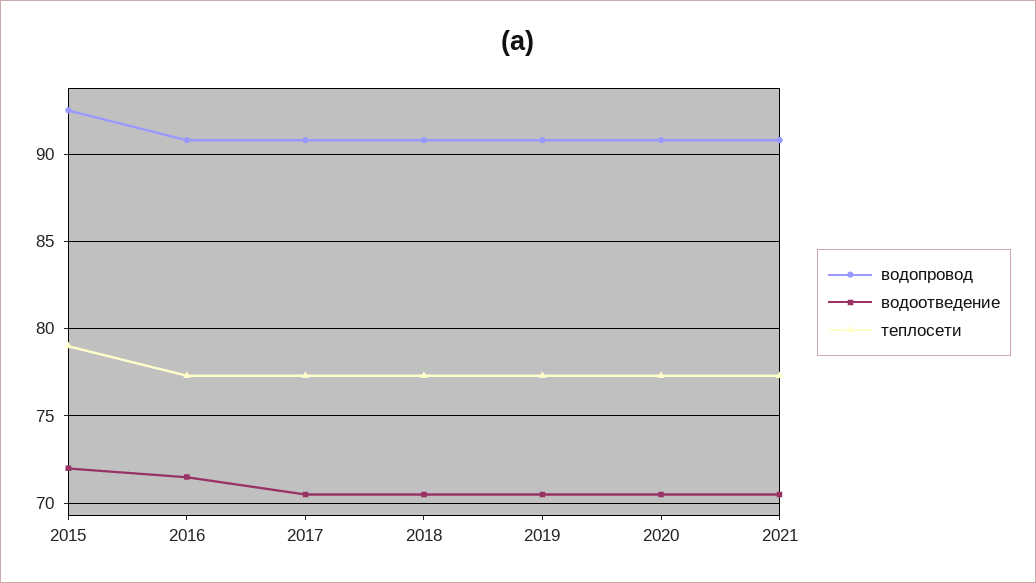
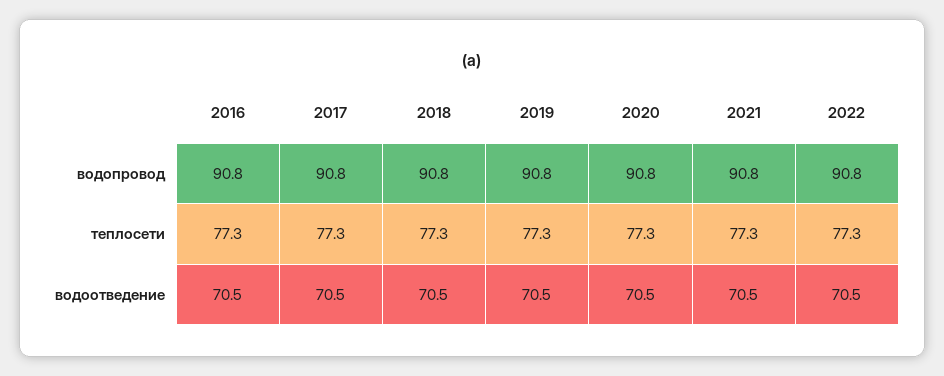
водопровод, 2015: 92.5 -> none
водоотведение, 2015: 72 -> none
теплосети, 2015: 79 -> none
водоотведение, 2016: 71.5 -> 70.5
водопровод, 2022: none -> 90.8
теплосети, 2022: none -> 77.3
водоотведение, 2022: none -> 70.5

